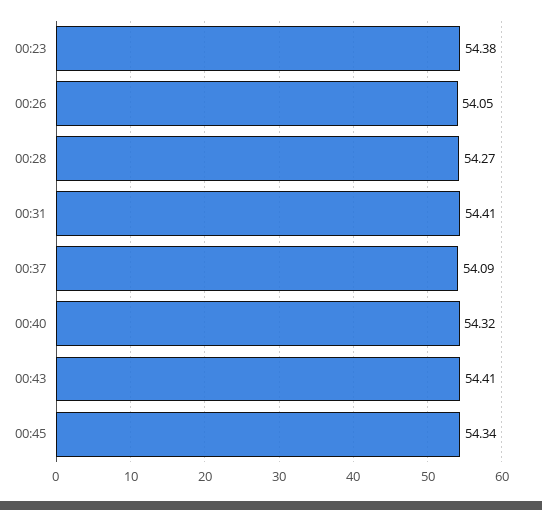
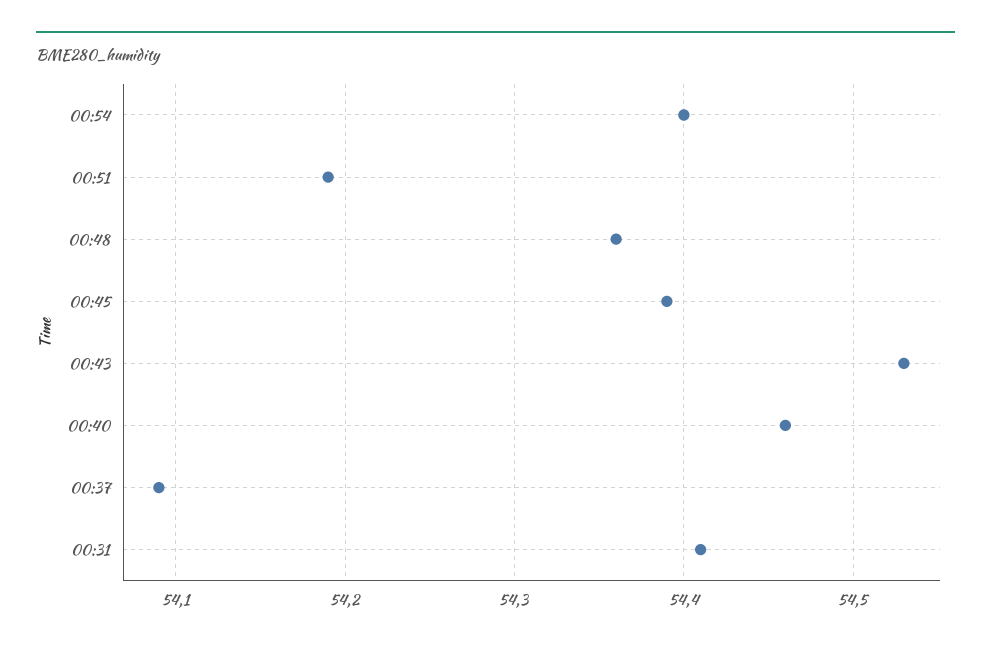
00:23: 54.38 -> none
00:26: 54.05 -> none
00:28: 54.27 -> none
00:40: 54.32 -> 54.46
00:43: 54.41 -> 54.53
00:45: 54.34 -> 54.39
00:54: none -> 54.4
00:51: none -> 54.19
00:48: none -> 54.36

